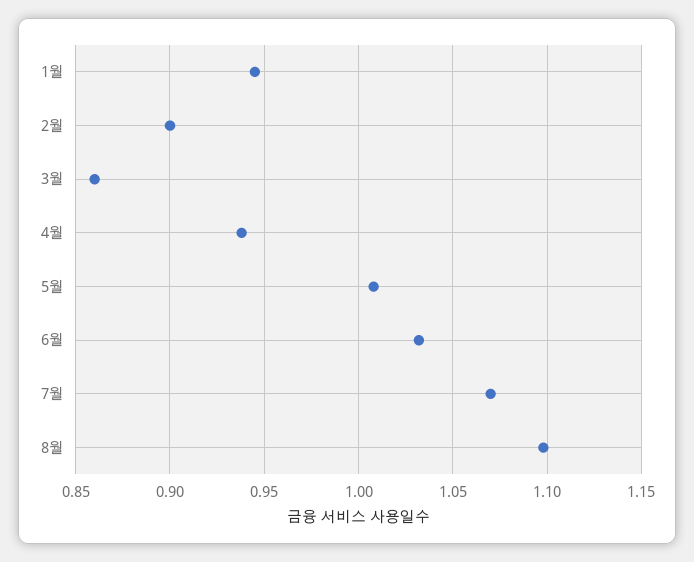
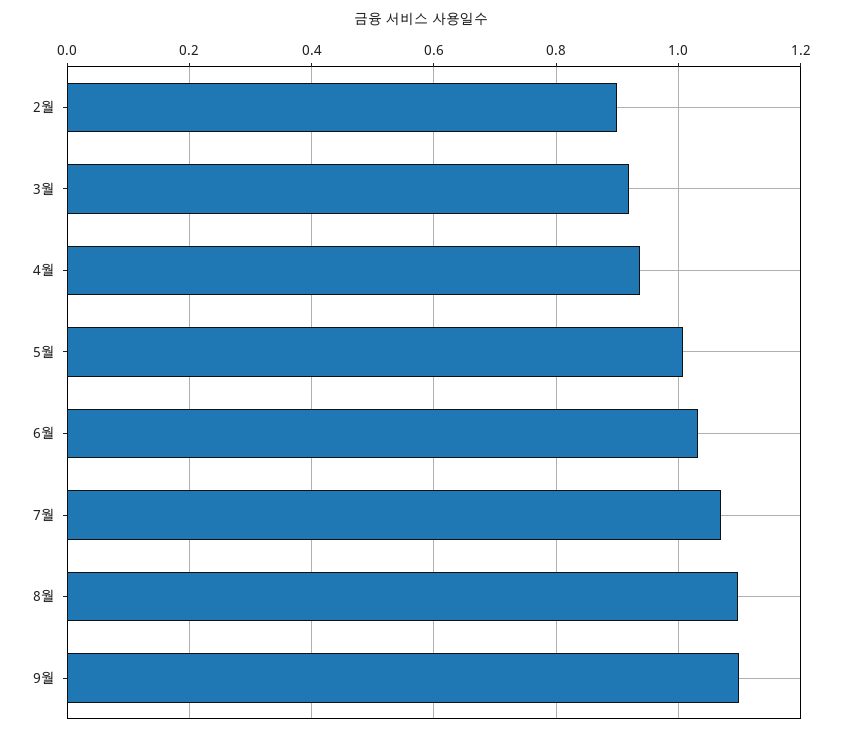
1월: 0.945 -> none
3월: 0.86 -> 0.92
9월: none -> 1.1

